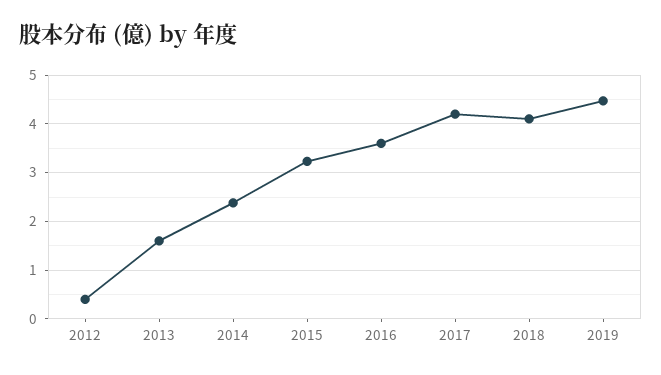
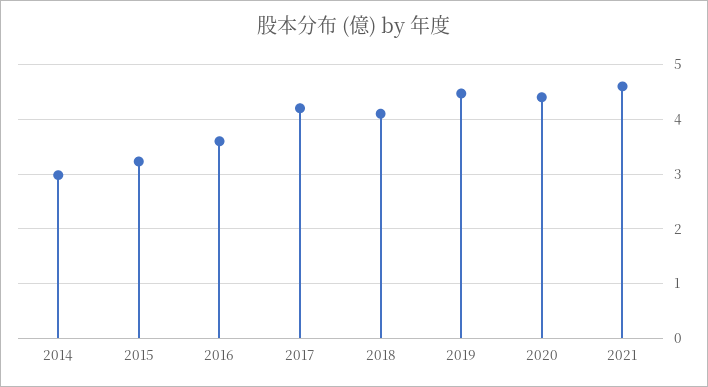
2012: 0.4 -> none
2013: 1.6 -> none
2014: 2.4 -> 3
2020: none -> 4.4
2021: none -> 4.6

